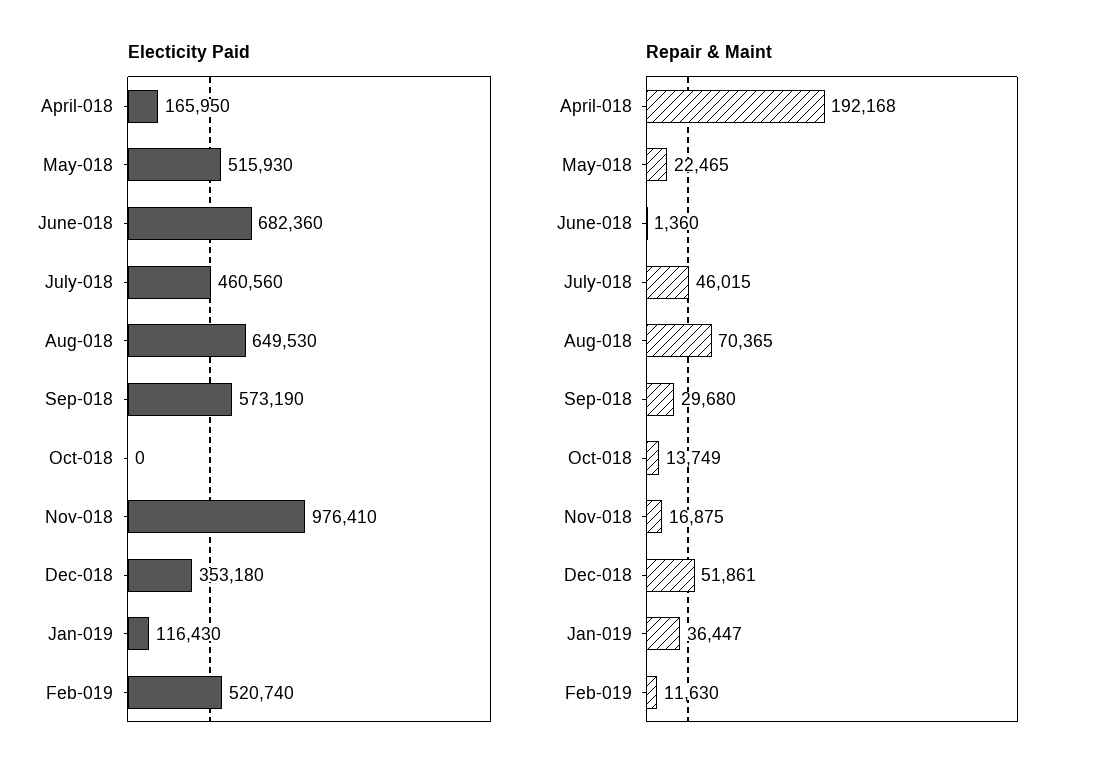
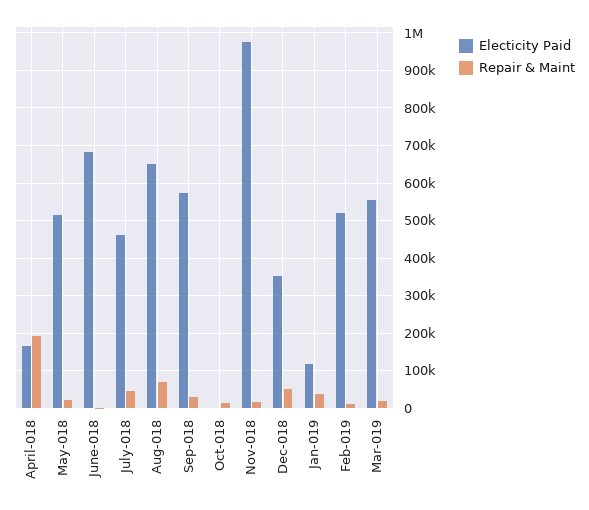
Electicity Paid, Mar-019: none -> 560000
Repair & Maint, Mar-019: none -> 20000

